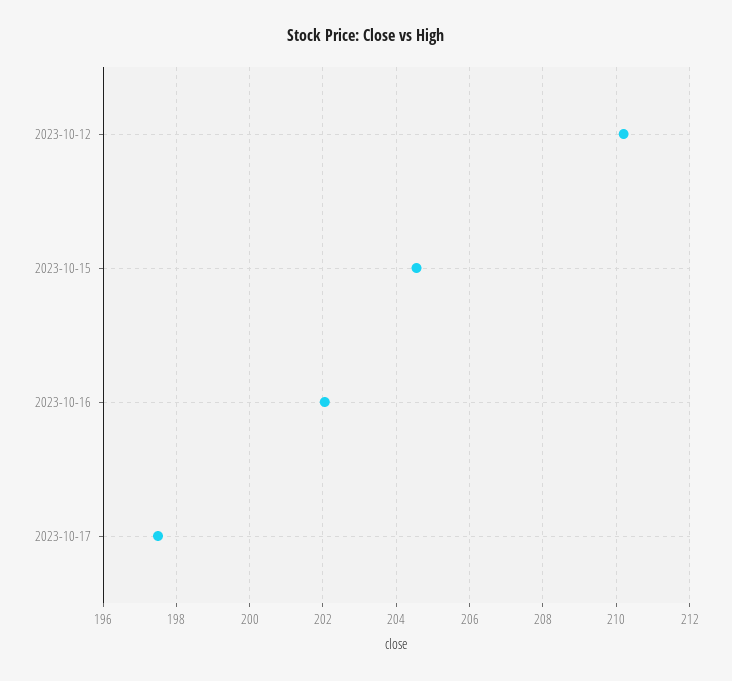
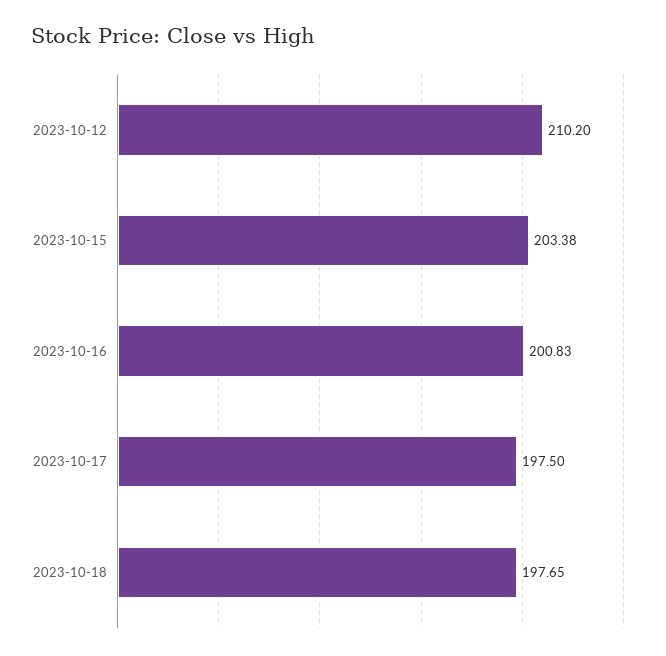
2023-10-15: 204.6 -> 203.38
2023-10-16: 202 -> 200.83
2023-10-18: none -> 197.65

